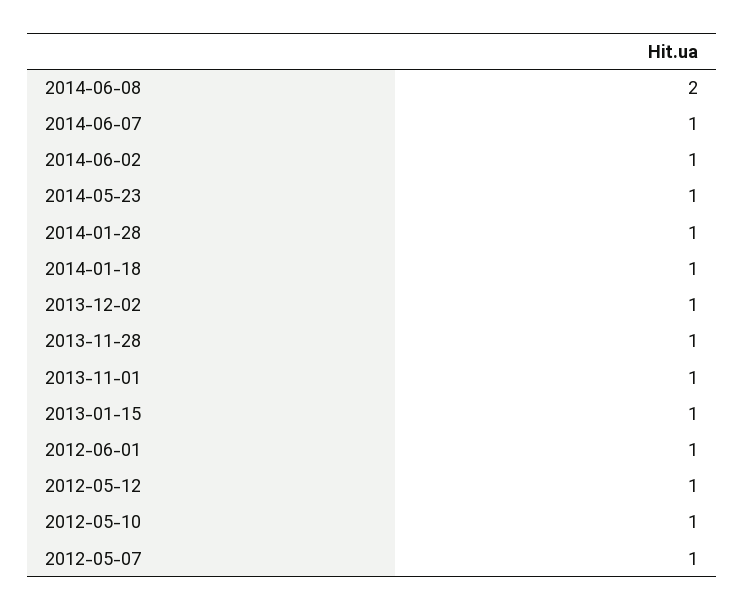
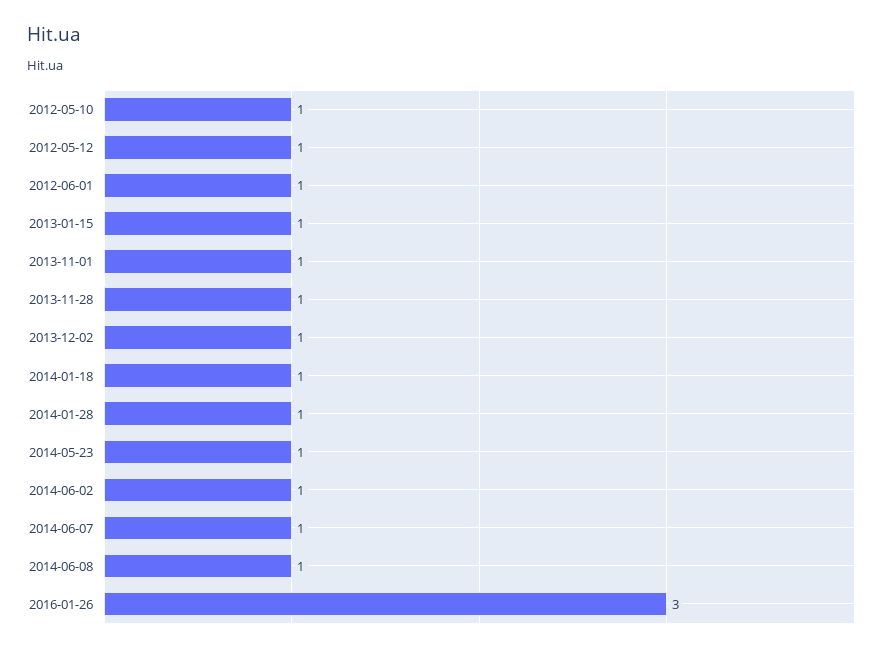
2014-06-08: 2 -> 1
2012-05-07: 1 -> none
2016-01-26: none -> 3

